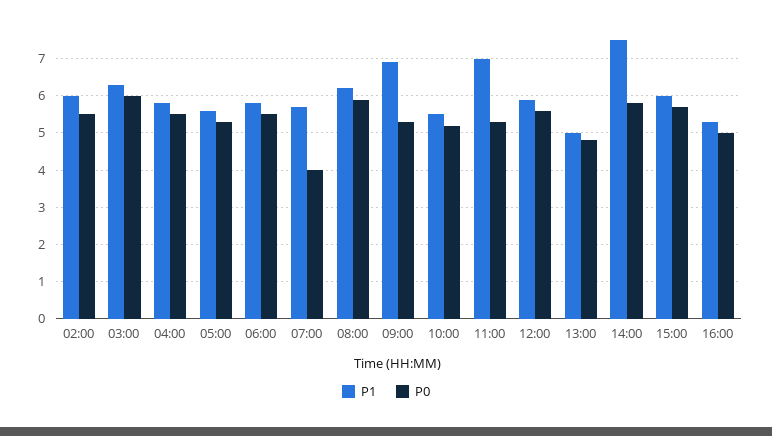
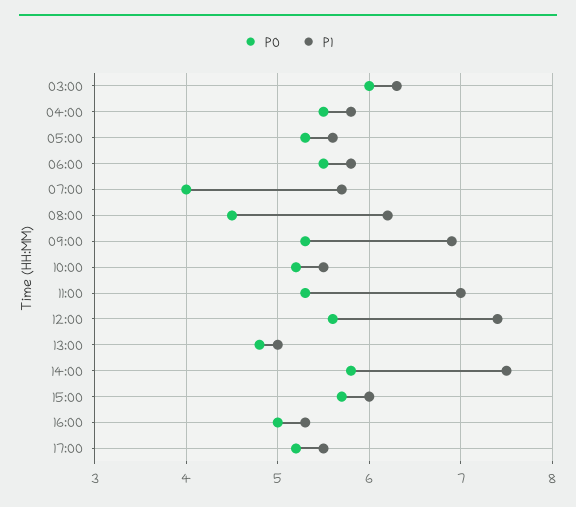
P1, 02:00: 6 -> none
P0, 02:00: 5.5 -> none
P0, 08:00: 6 -> 4.5
P1, 12:00: 6 -> 7.4
P0, 17:00: none -> 5.2
P1, 17:00: none -> 5.5

